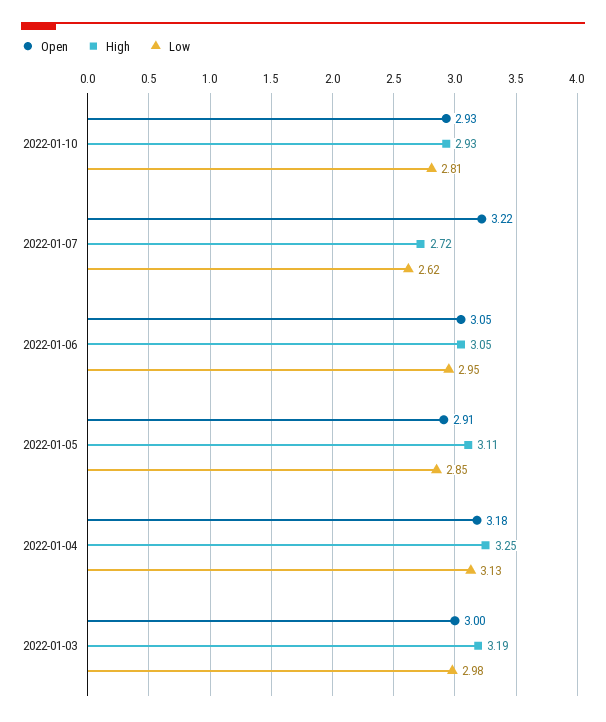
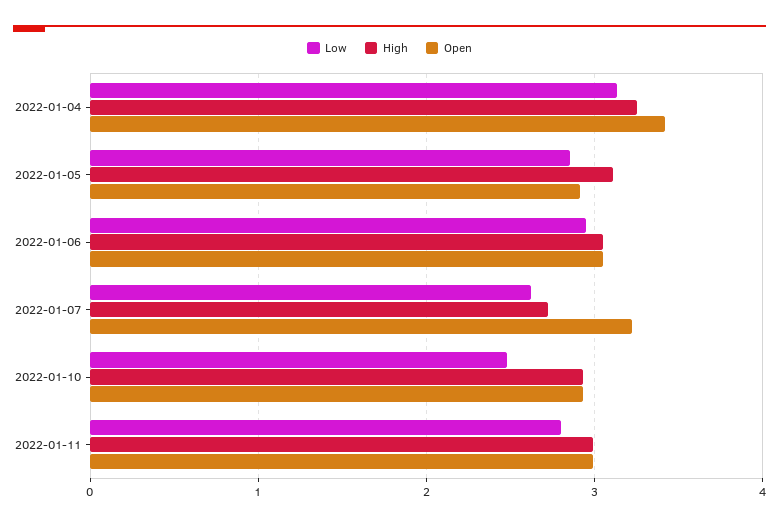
Low, 2022-01-10: 2.81 -> 2.5
Open, 2022-01-04: 3.18 -> 3.4
Open, 2022-01-03: 3 -> none
High, 2022-01-03: 3.19 -> none
Low, 2022-01-03: 2.98 -> none
Low, 2022-01-11: none -> 2.8
High, 2022-01-11: none -> 3
Open, 2022-01-11: none -> 3

